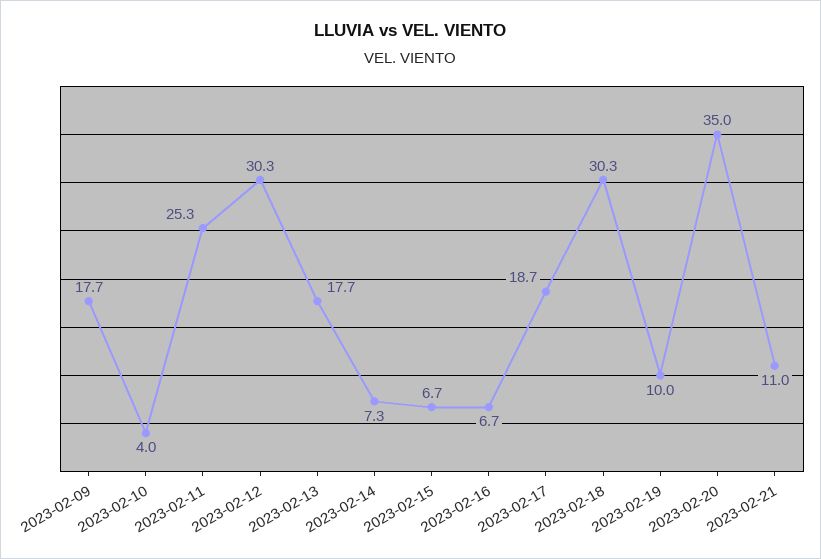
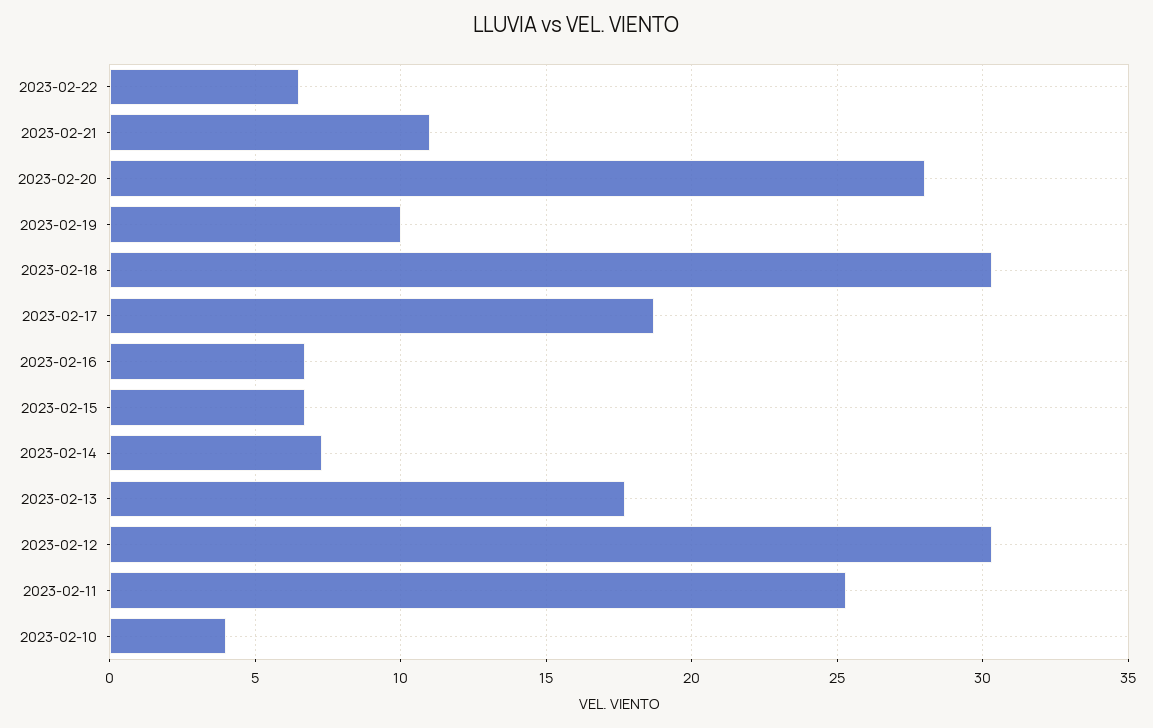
2023-02-09: 17.7 -> none
2023-02-20: 35 -> 28
2023-02-22: none -> 6.5

